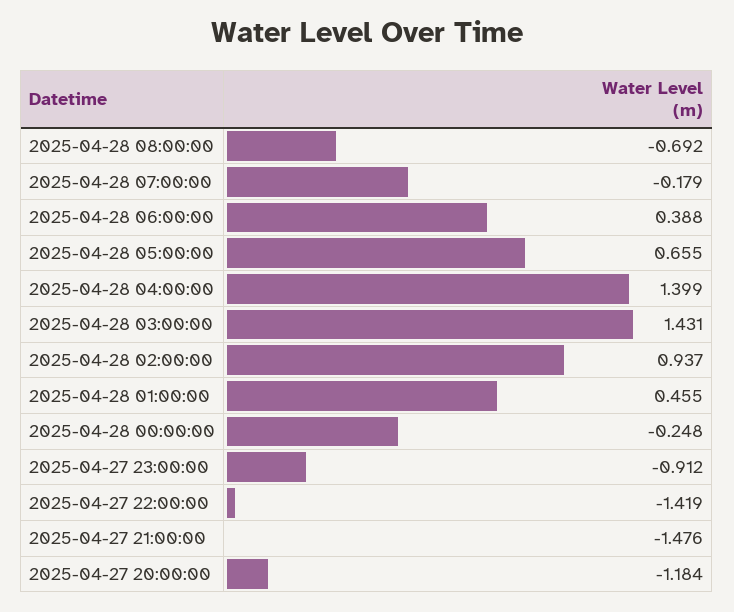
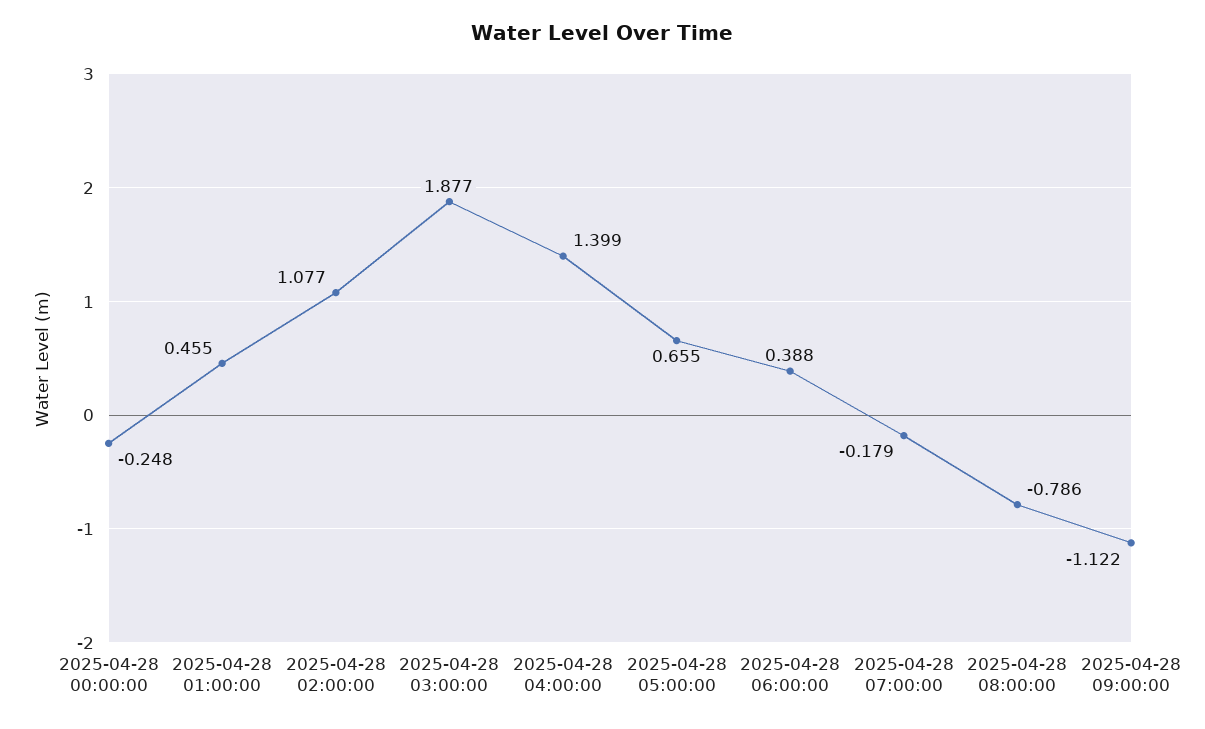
2025-04-28 08:00:00: -0.692 -> -0.786
2025-04-28 03:00:00: 1.431 -> 1.877
2025-04-28 02:00:00: 0.937 -> 1.077
2025-04-27 23:00:00: -0.912 -> none
2025-04-27 22:00:00: -1.419 -> none
2025-04-27 21:00:00: -1.476 -> none
2025-04-27 20:00:00: -1.184 -> none
2025-04-28 09:00:00: none -> -1.122

